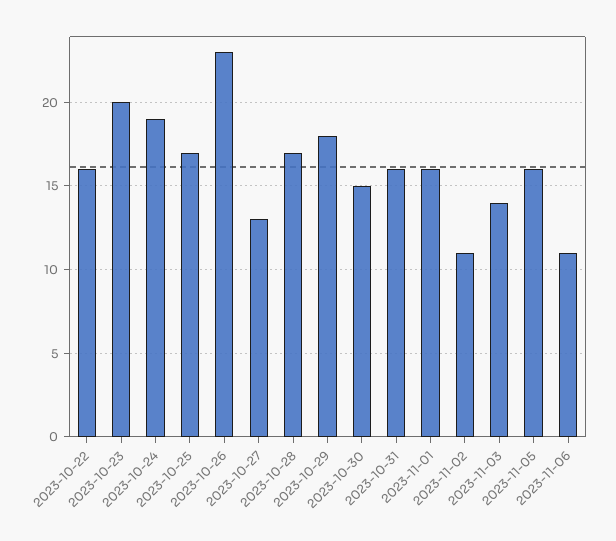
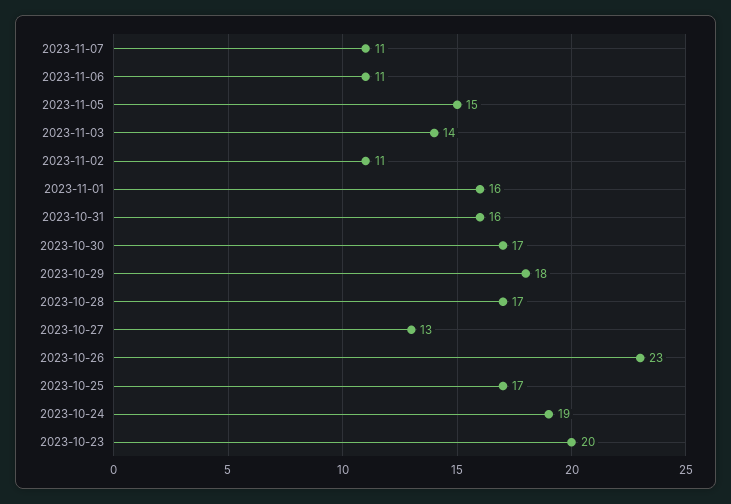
2023-10-22: 16 -> none
2023-10-30: 15 -> 17
2023-11-05: 16 -> 15
2023-11-07: none -> 11

